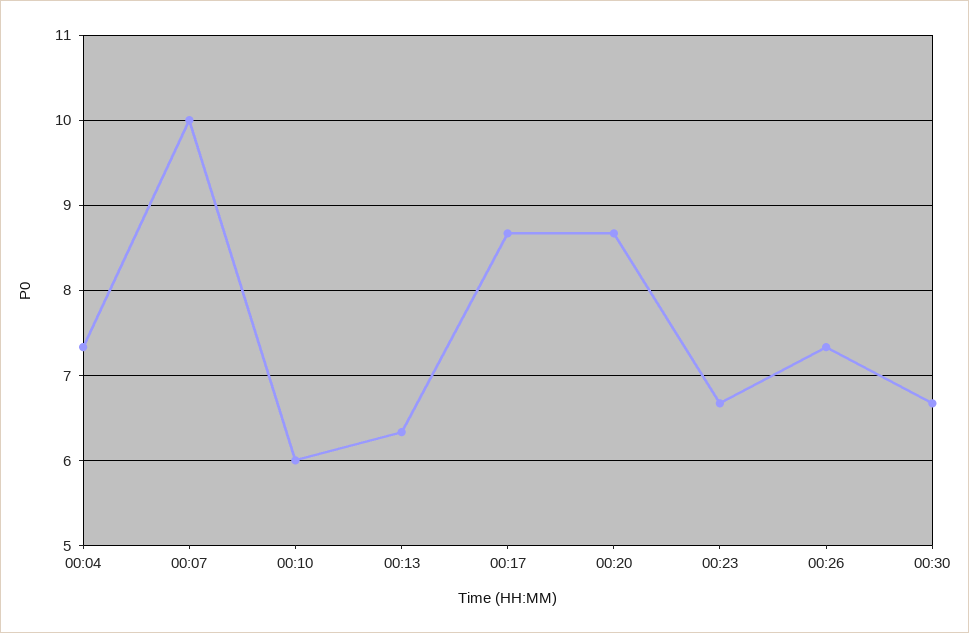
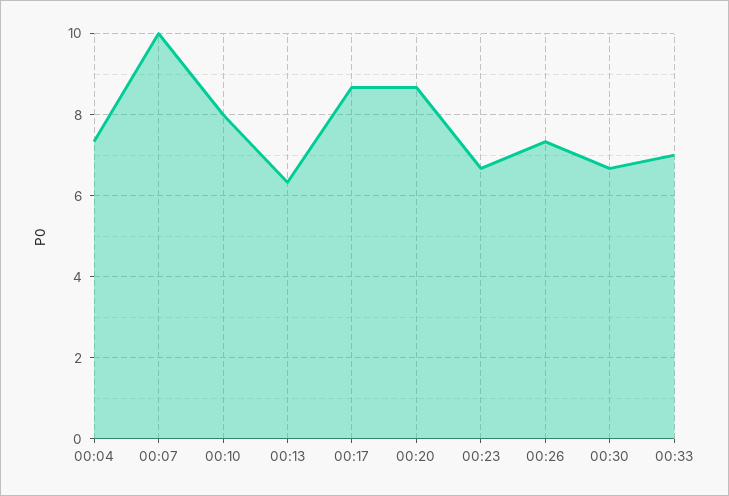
00:10: 6 -> 8
00:33: none -> 7

